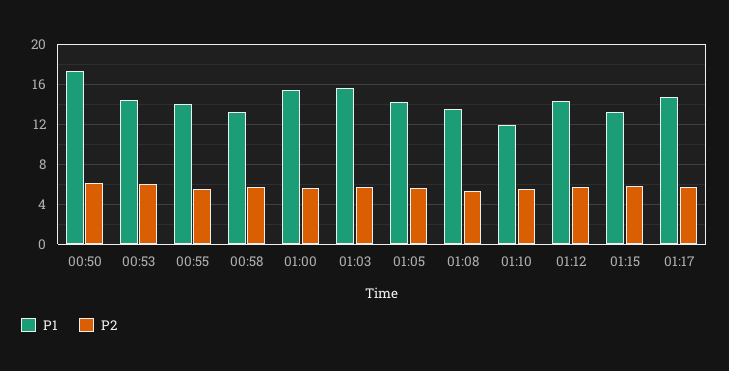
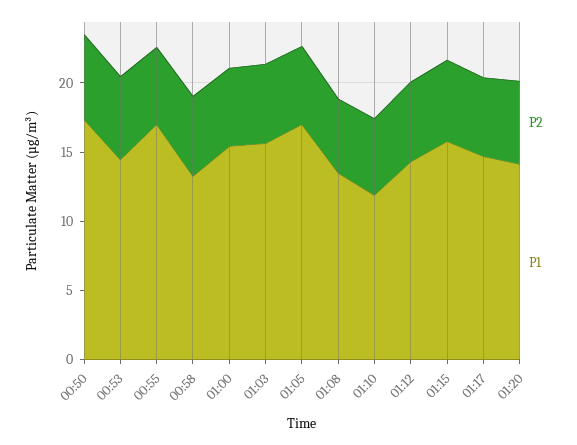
P1, 00:55: 14 -> 17
P1, 01:05: 14 -> 17
P1, 01:15: 13 -> 16
P2, 01:20: none -> 6
P1, 01:20: none -> 14

